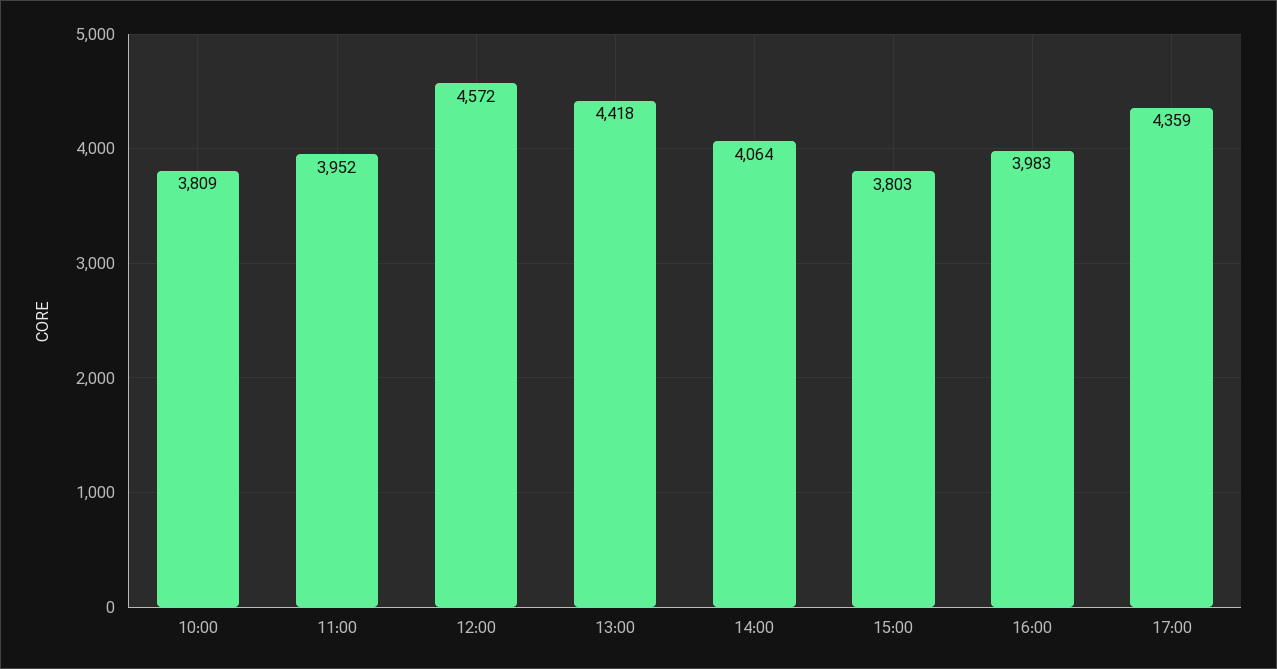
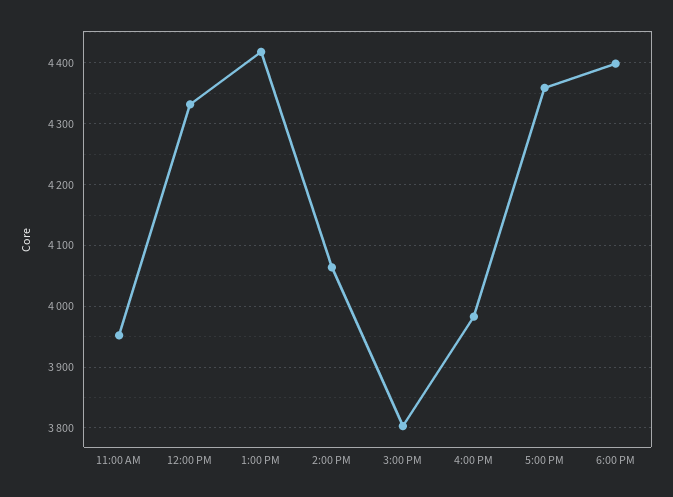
10:00: 3809 -> none
12:00: 4572 -> 4330
6:00 PM: none -> 4400

